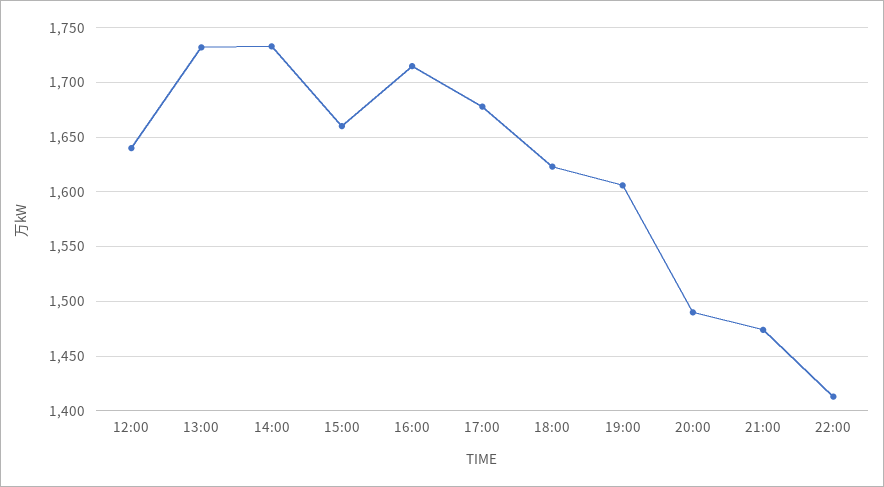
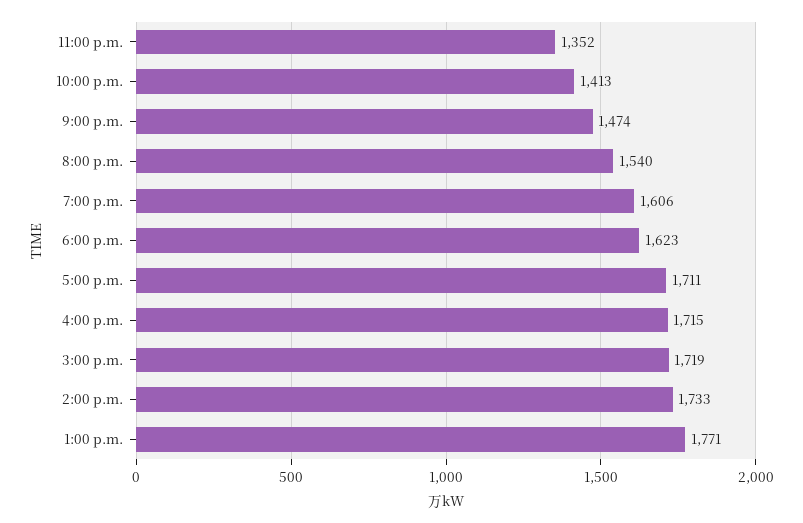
12:00: 1640 -> none
13:00: 1730 -> 1771
15:00: 1660 -> 1719
17:00: 1680 -> 1711
20:00: 1490 -> 1540
11:00 p.m.: none -> 1352

